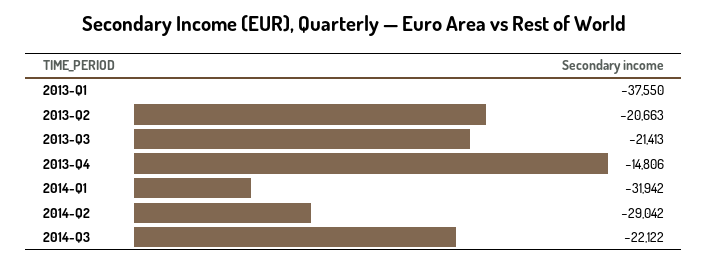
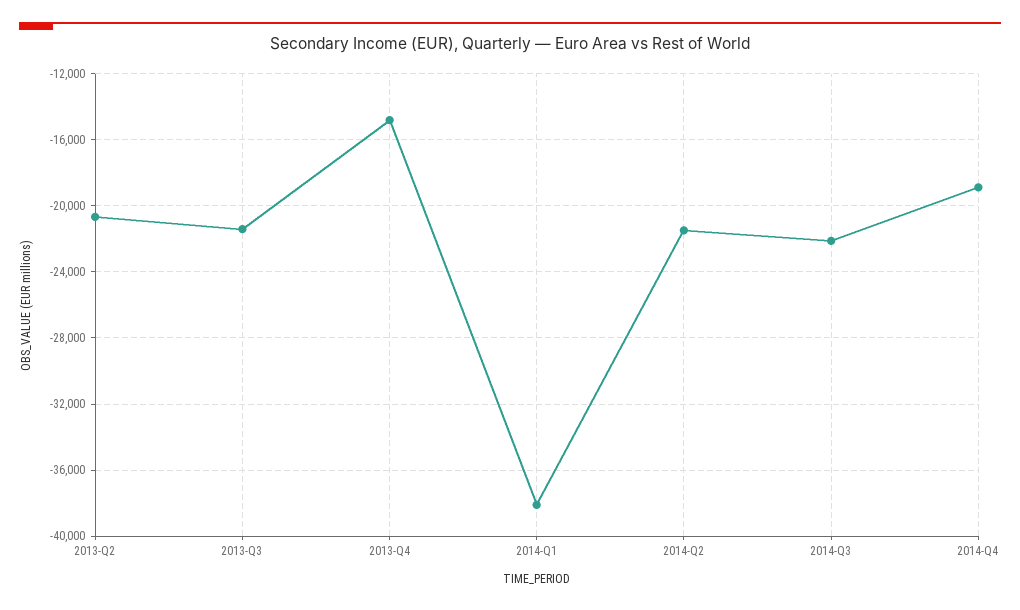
2013-Q1: -37550 -> none
2014-Q1: -31942 -> -38000
2014-Q2: -29042 -> -21500
2014-Q4: none -> -19000

